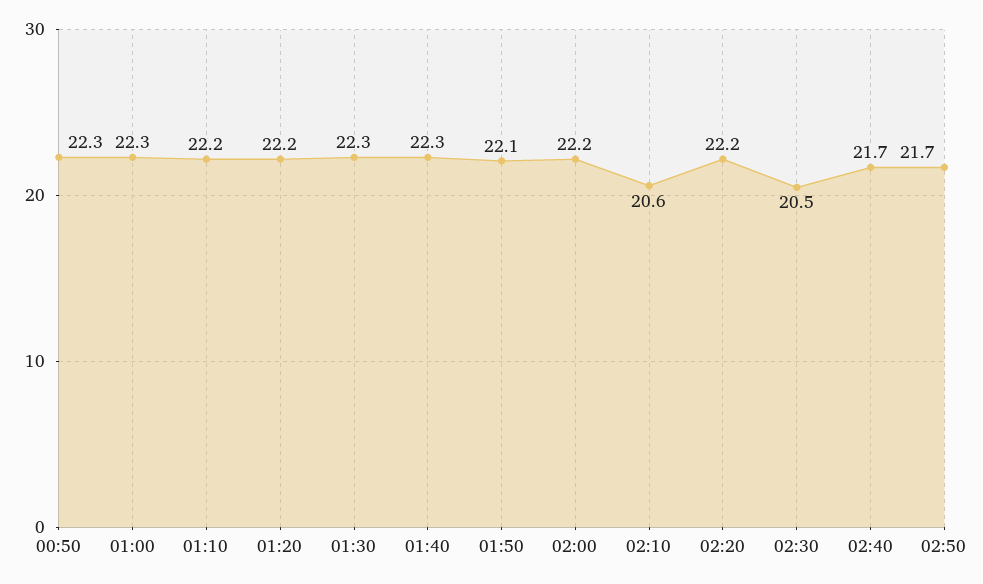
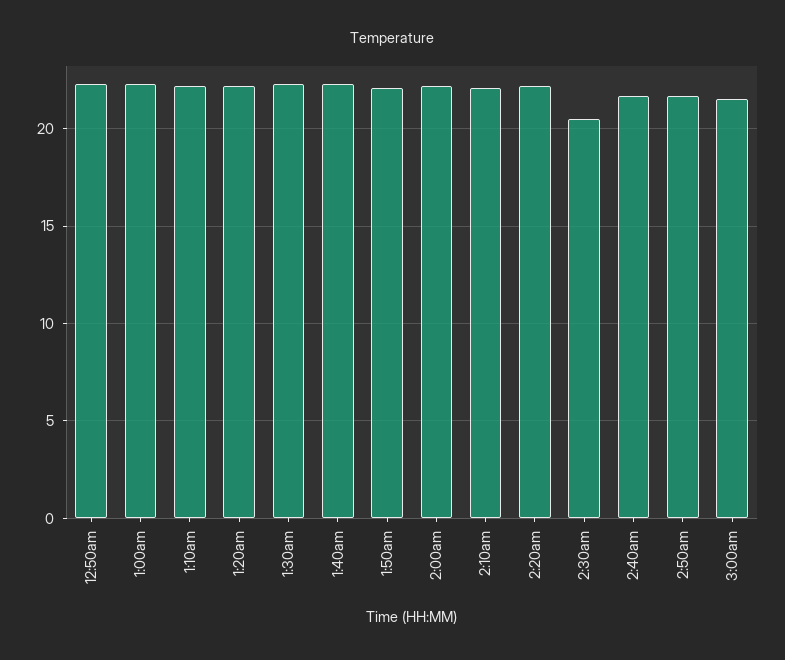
02:10: 20.6 -> 22
3:00am: none -> 21.5

